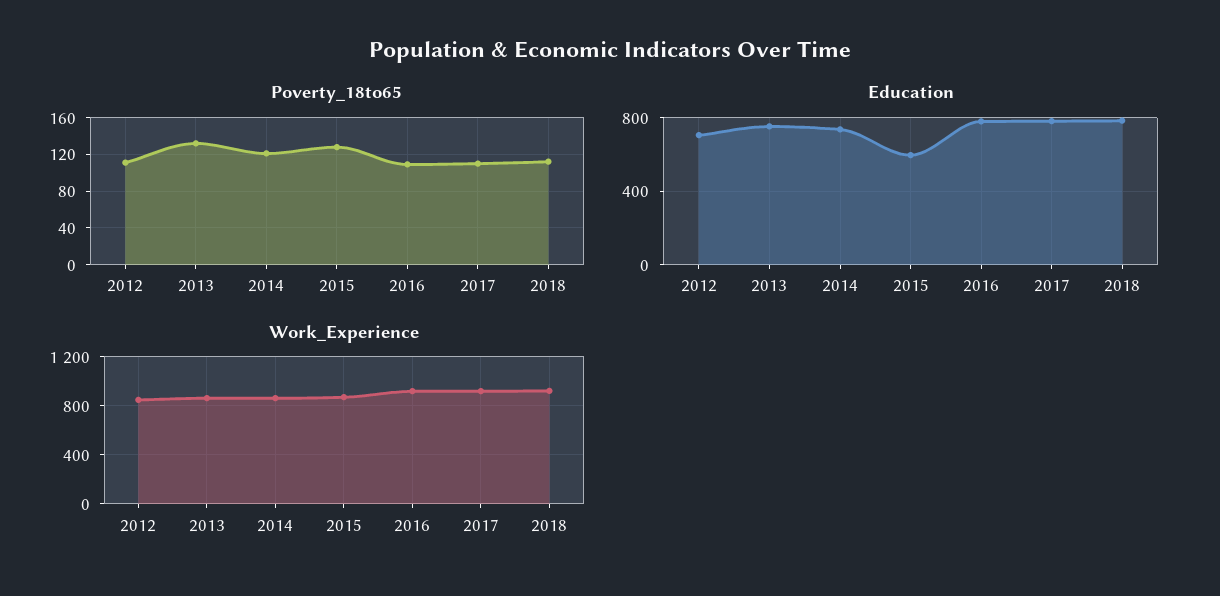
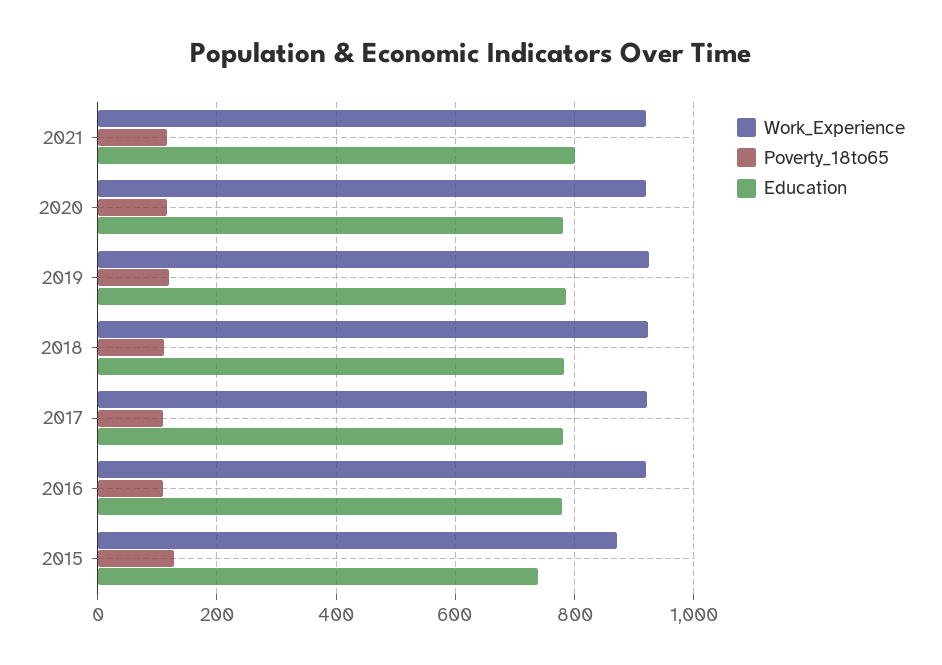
Poverty_18to65, 2012: 110 -> none
Poverty_18to65, 2013: 130 -> none
Poverty_18to65, 2014: 120 -> none
Education, 2012: 700 -> none
Education, 2013: 750 -> none
Education, 2014: 750 -> none
Education, 2015: 600 -> 740
Work_Experience, 2012: 850 -> none
Work_Experience, 2013: 850 -> none
Work_Experience, 2014: 850 -> none
Work_Experience, 2021: none -> 920
Poverty_18to65, 2021: none -> 120
Education, 2021: none -> 800
Work_Experience, 2020: none -> 920
Poverty_18to65, 2020: none -> 120
Education, 2020: none -> 780
Work_Experience, 2019: none -> 920
Poverty_18to65, 2019: none -> 120
Education, 2019: none -> 780

